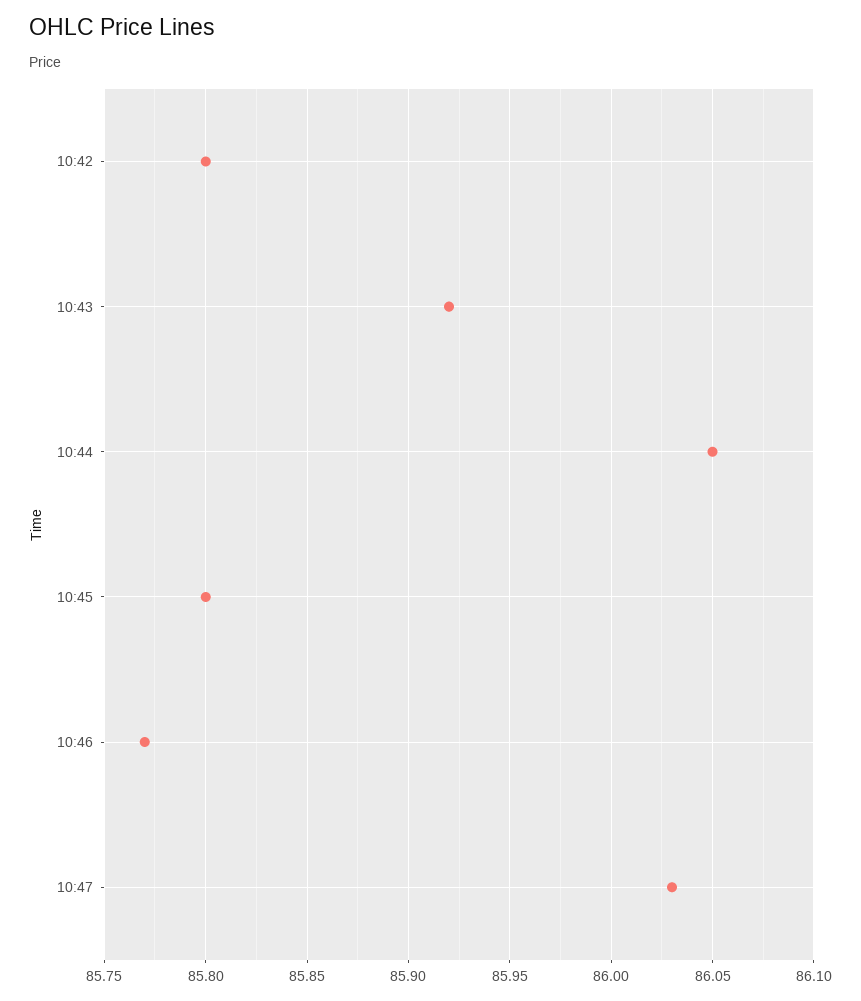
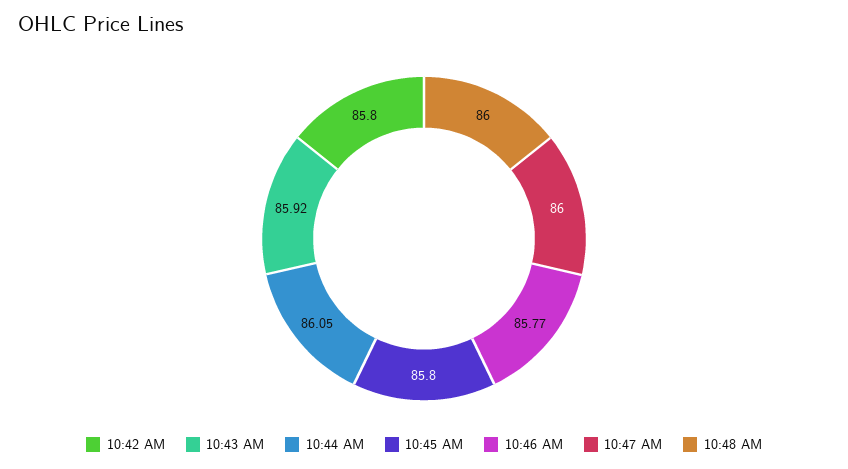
10:47: 86.03 -> 86
10:48 AM: none -> 86

